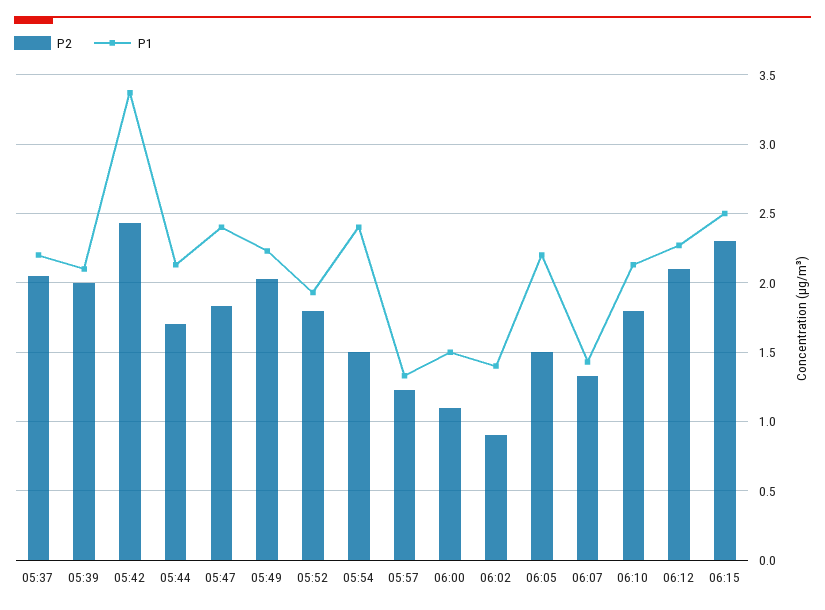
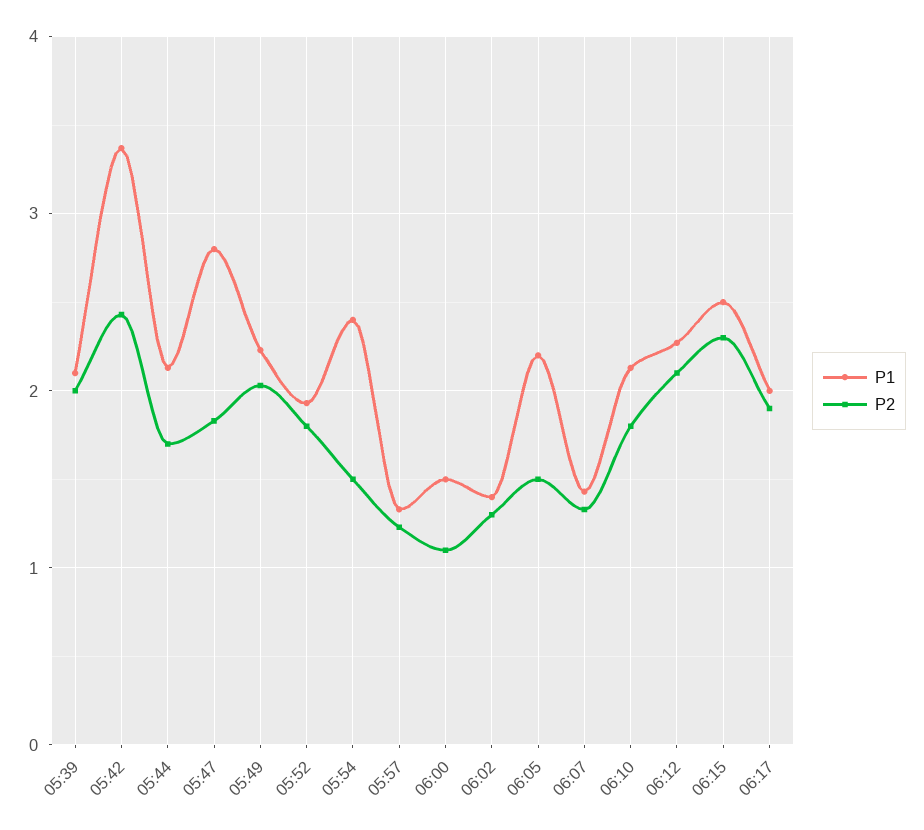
P2, 05:37: 2.05 -> none
P1, 05:37: 2.2 -> none
P1, 05:47: 2.4 -> 2.8
P2, 06:02: 0.9 -> 1.3
P1, 06:17: none -> 2
P2, 06:17: none -> 1.9

